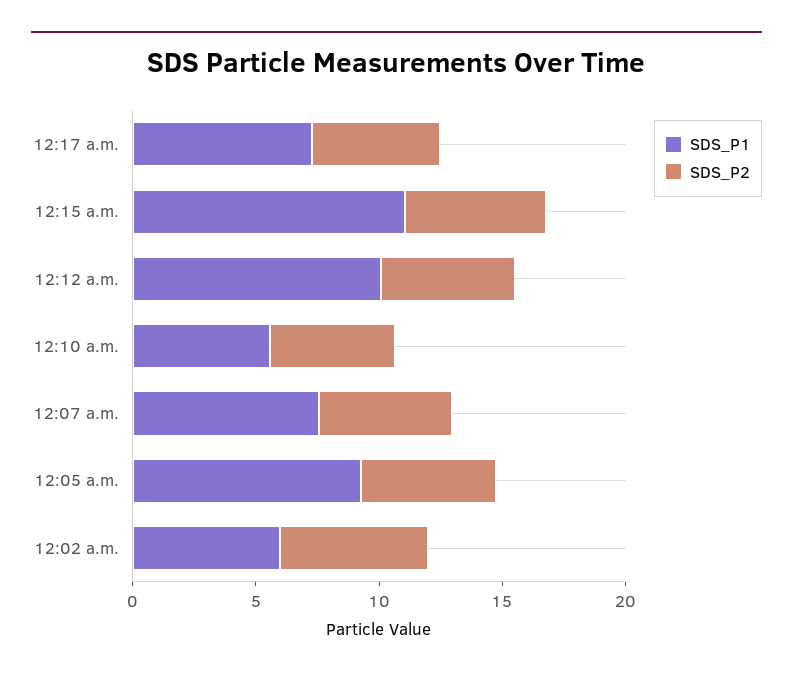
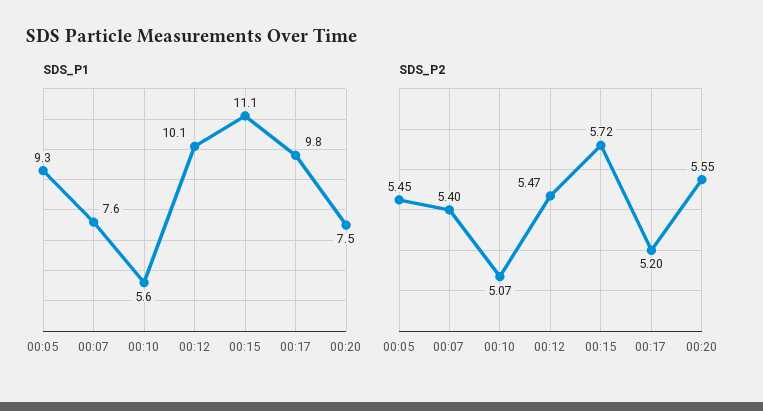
SDS_P1, 12:17 a.m.: 7 -> 9.8
SDS_P1, 12:02 a.m.: 6 -> none
SDS_P2, 12:02 a.m.: 6 -> none
SDS_P1, 00:20: none -> 7.5
SDS_P2, 00:20: none -> 5.55

